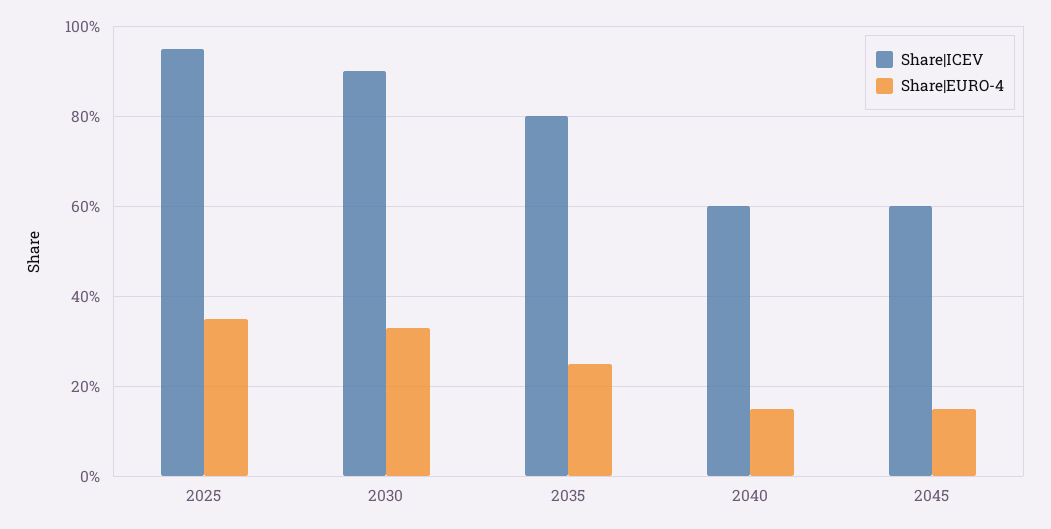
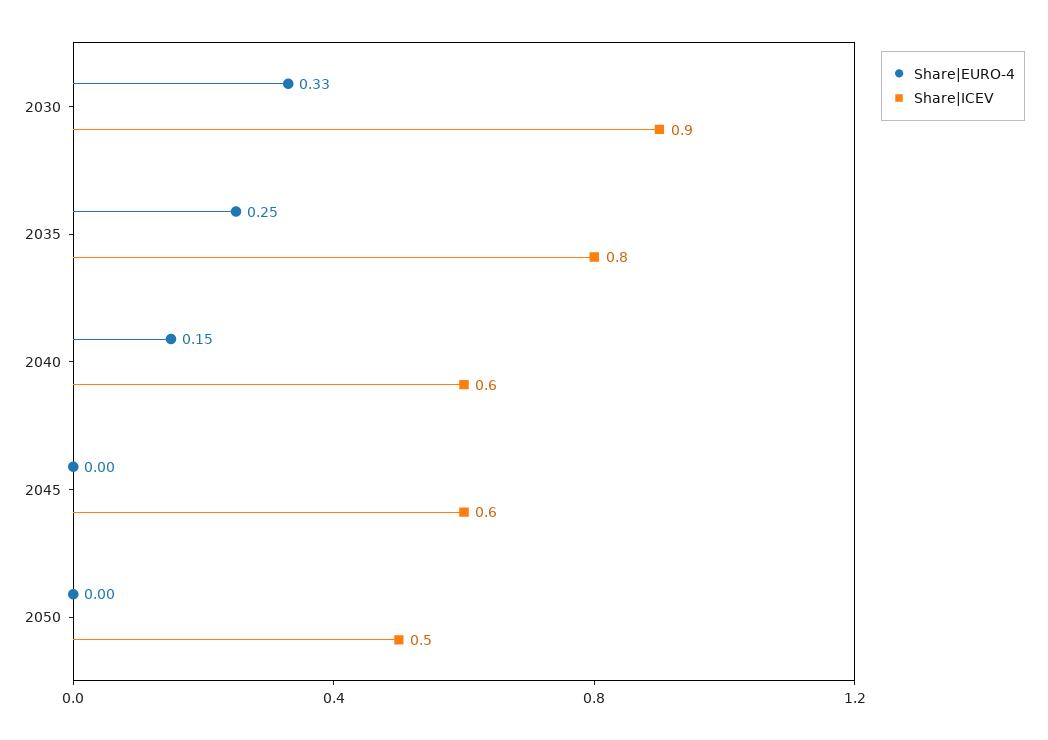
Share|ICEV, 2025: 0.95 -> none
Share|EURO-4, 2025: 0.35 -> none
Share|EURO-4, 2045: 0.15 -> 0
Share|EURO-4, 2050: none -> 0
Share|ICEV, 2050: none -> 0.5

